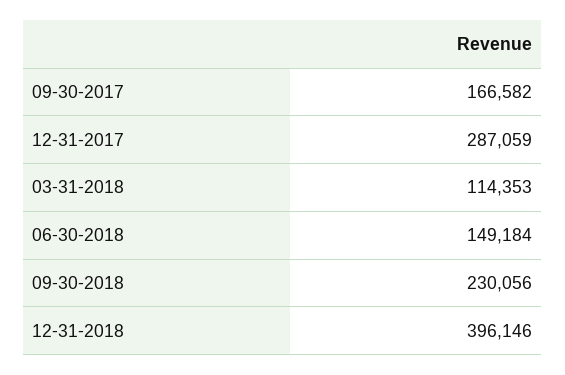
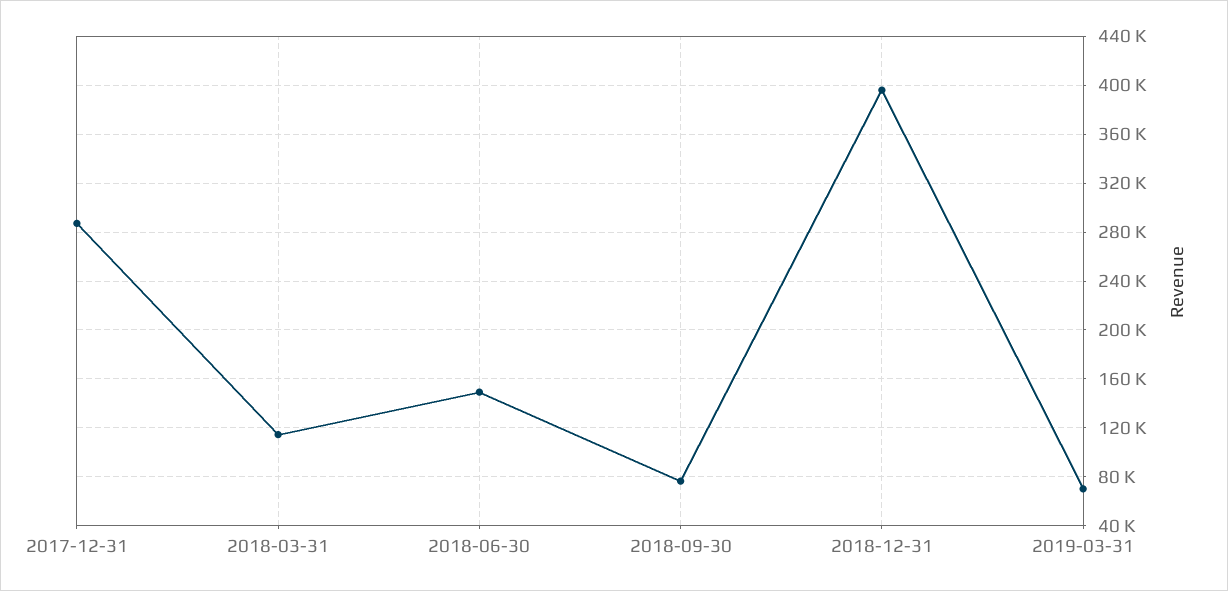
09-30-2017: 166582 -> none
09-30-2018: 230056 -> 75000
2019-03-31: none -> 70000

